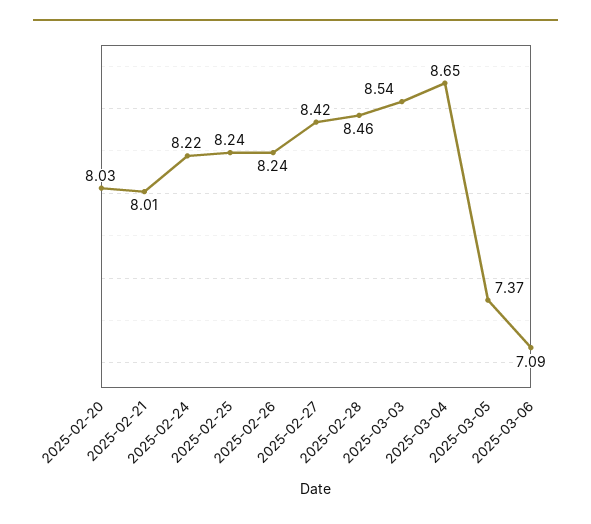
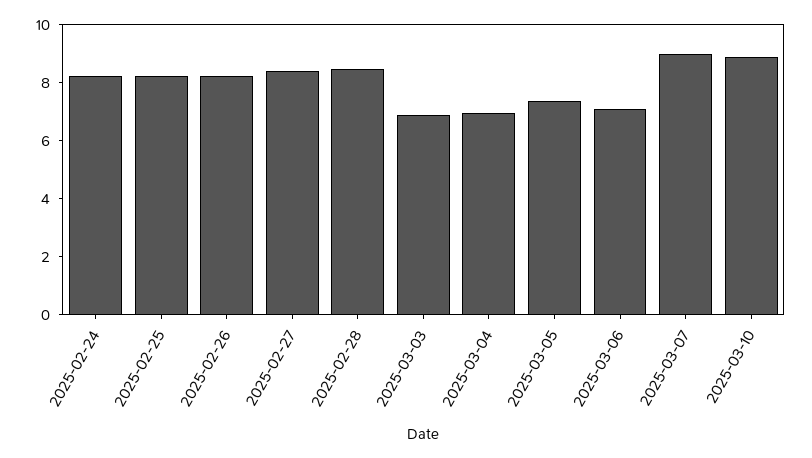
2025-02-20: 8.03 -> none
2025-02-21: 8.01 -> none
2025-03-03: 8.54 -> 7
2025-03-04: 8.65 -> 7
2025-03-07: none -> 9
2025-03-10: none -> 9

